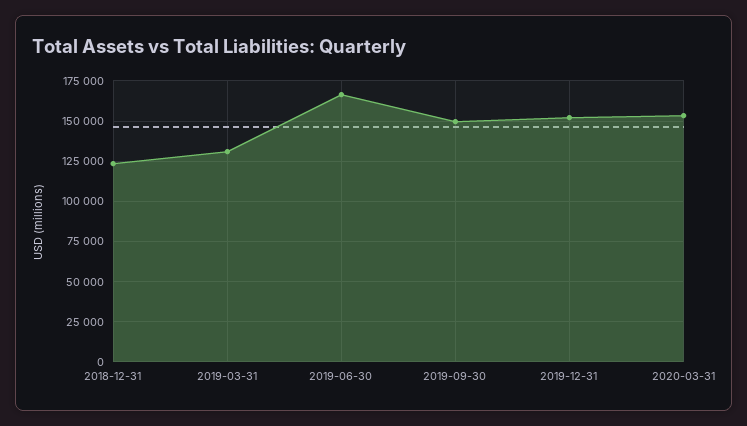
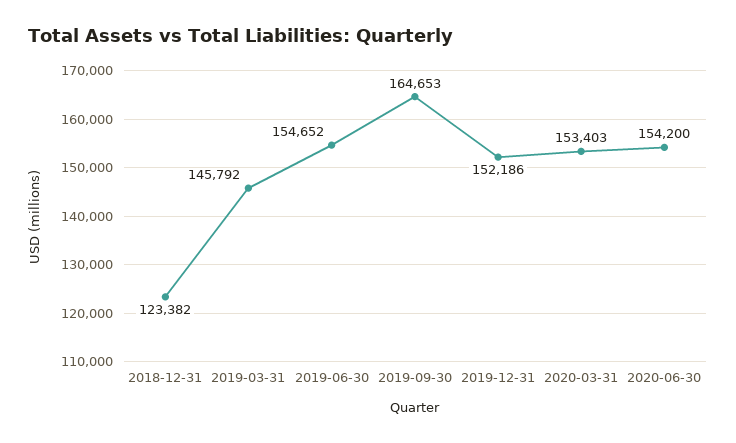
2019-03-31: 130000 -> 145792
2019-06-30: 165000 -> 154652
2019-09-30: 150000 -> 164653
2020-06-30: none -> 154200

